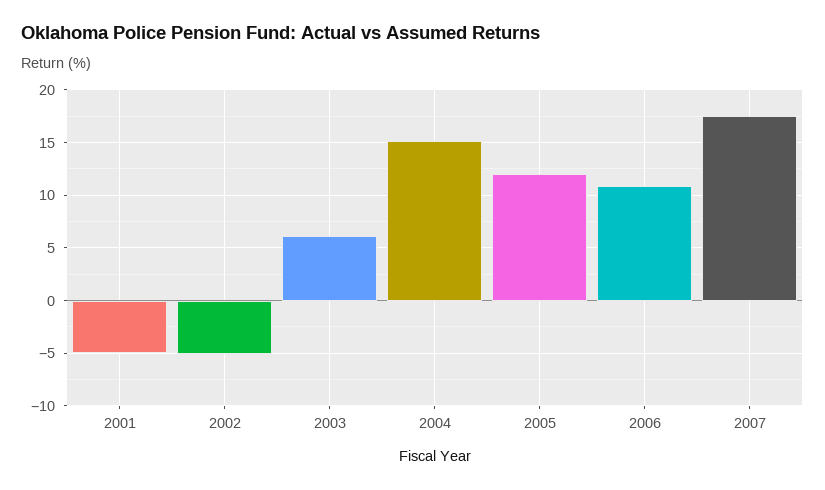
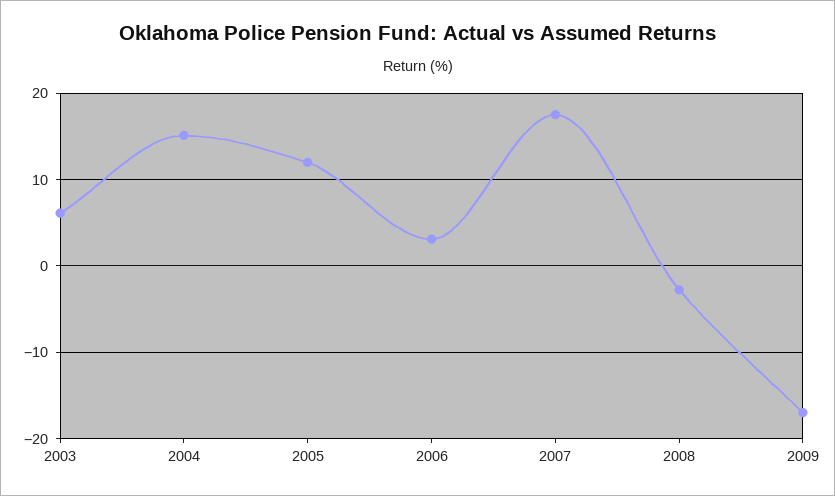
2001: -5 -> none
2002: -5 -> none
2006: 11 -> 3
2008: none -> -3
2009: none -> -17

